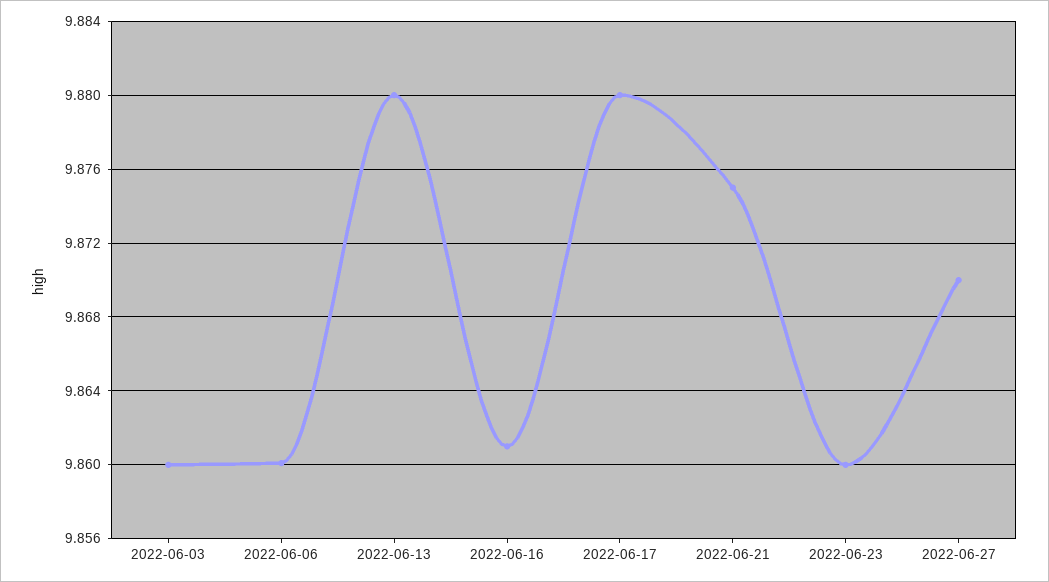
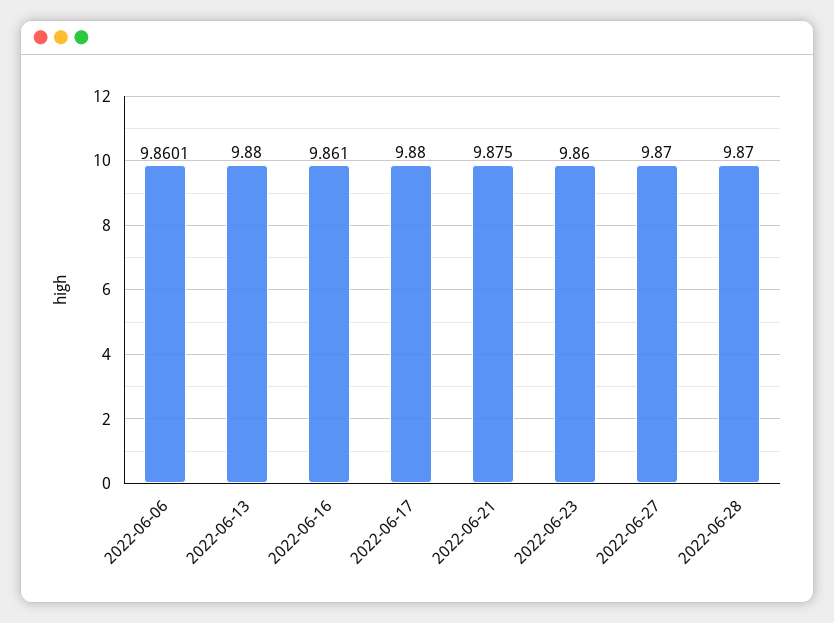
2022-06-03: 9.86 -> none
2022-06-28: none -> 9.87

